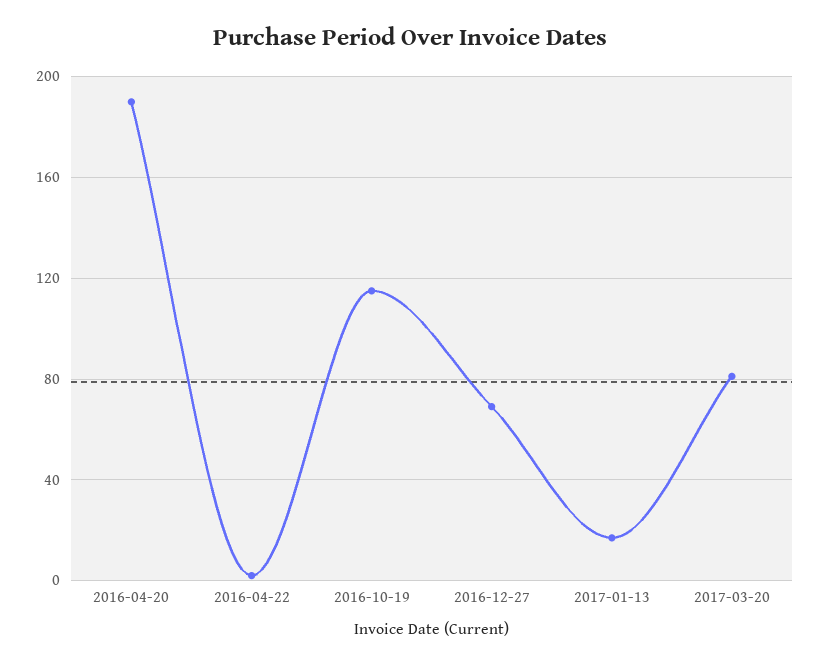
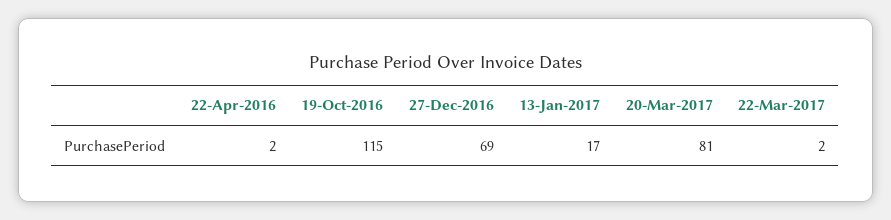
2016-04-20: 190 -> none
22-Mar-2017: none -> 2

